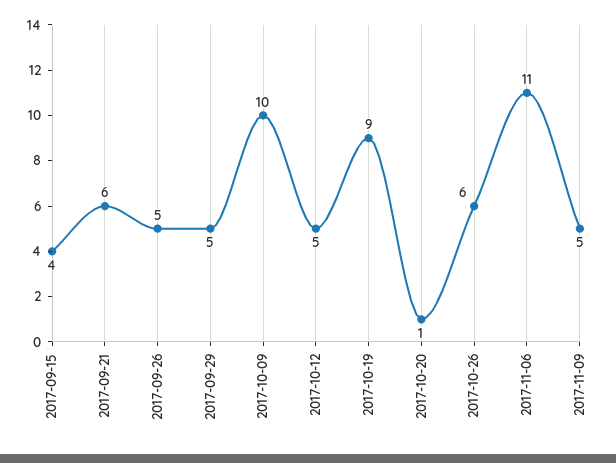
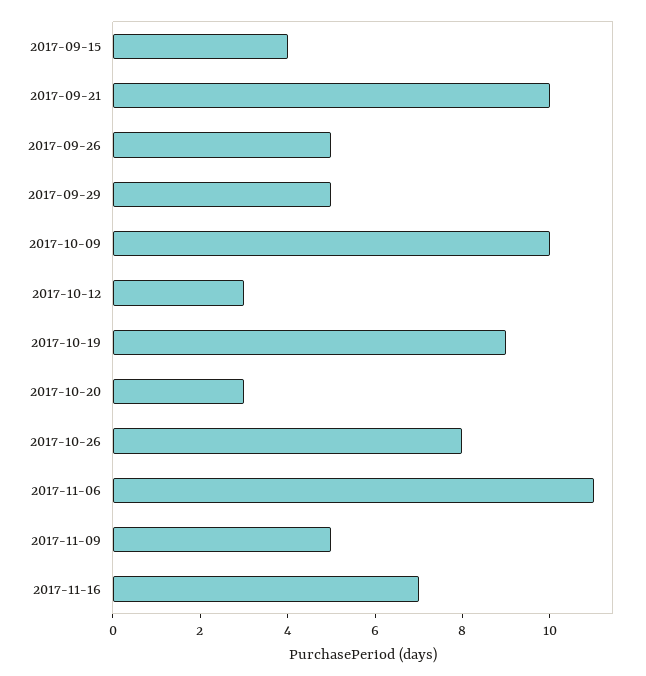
2017-09-21: 6 -> 10
2017-10-12: 5 -> 3
2017-10-20: 1 -> 3
2017-10-26: 6 -> 8
2017-11-16: none -> 7

